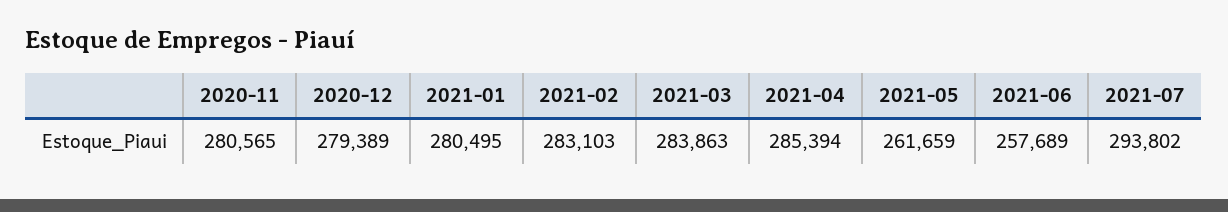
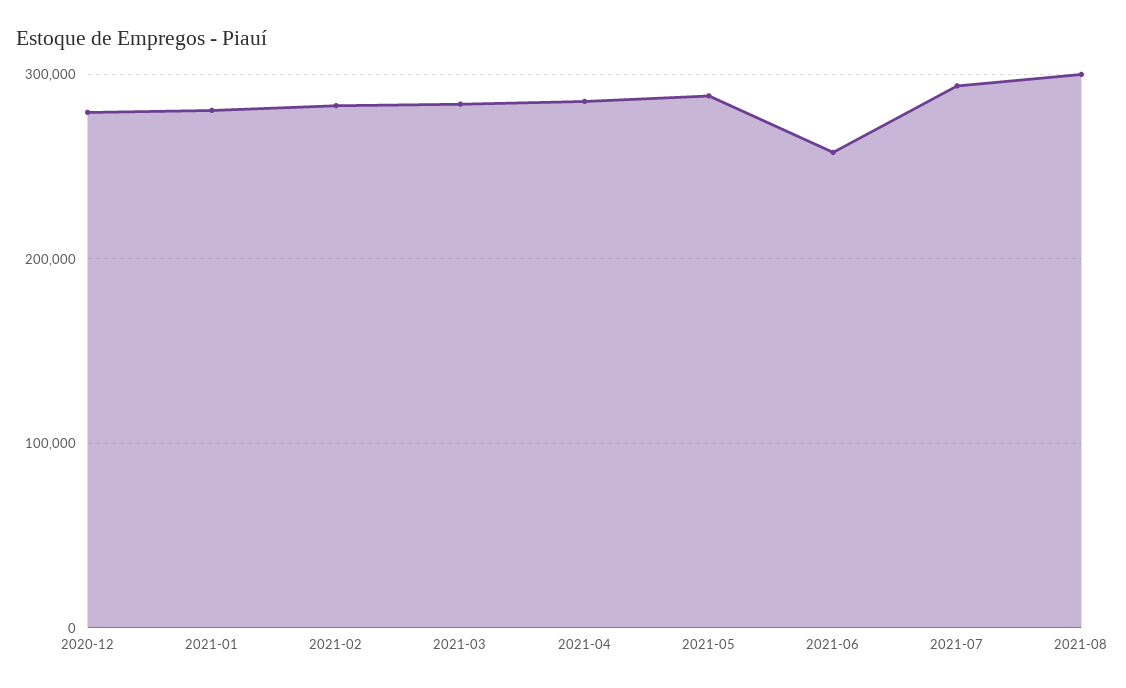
2020-11: 280565 -> none
2021-05: 261659 -> 290000
2021-08: none -> 300000

